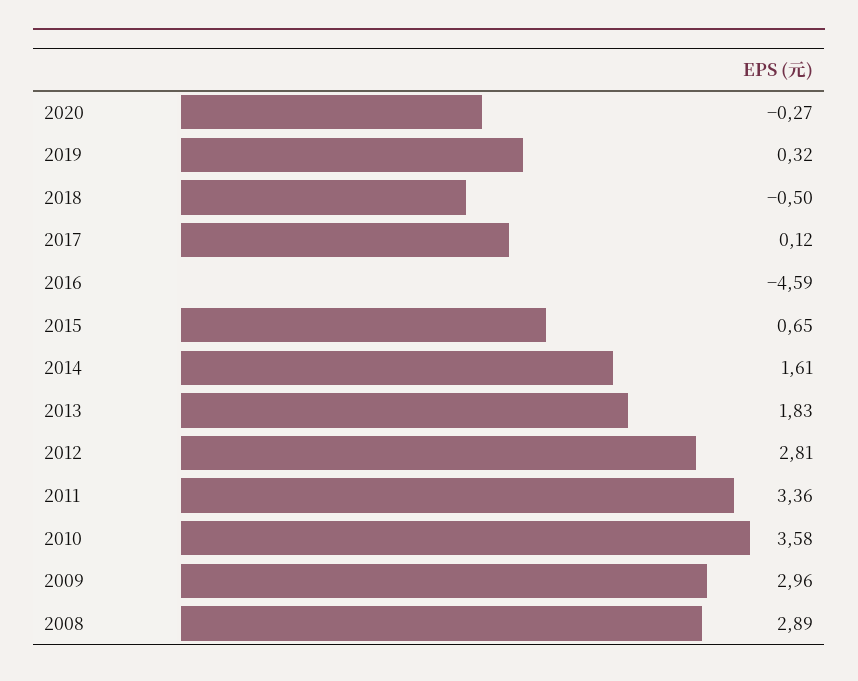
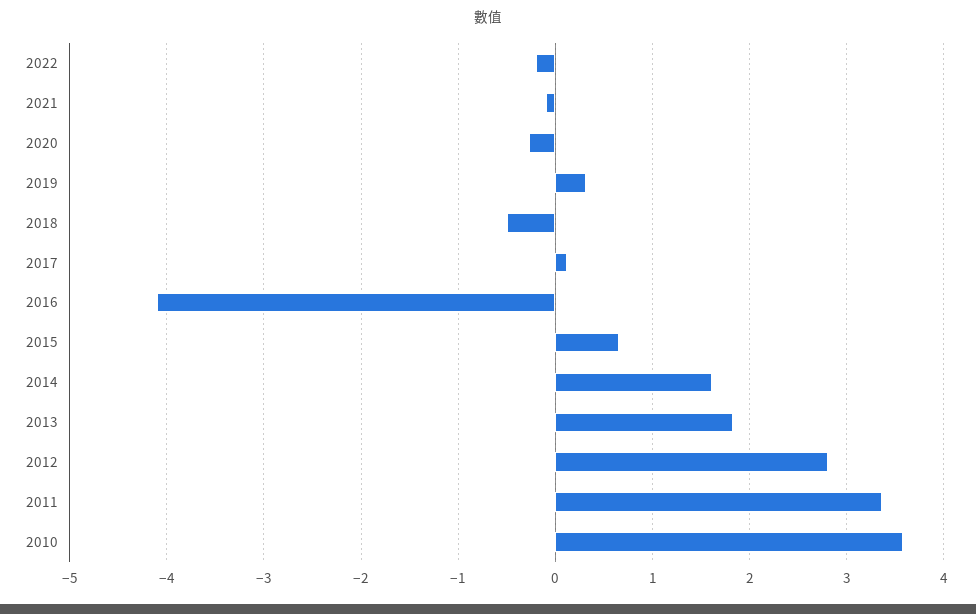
2016: -4.59 -> -4.1
2009: 2.96 -> none
2008: 2.89 -> none
2022: none -> -0.2
2021: none -> -0.1

